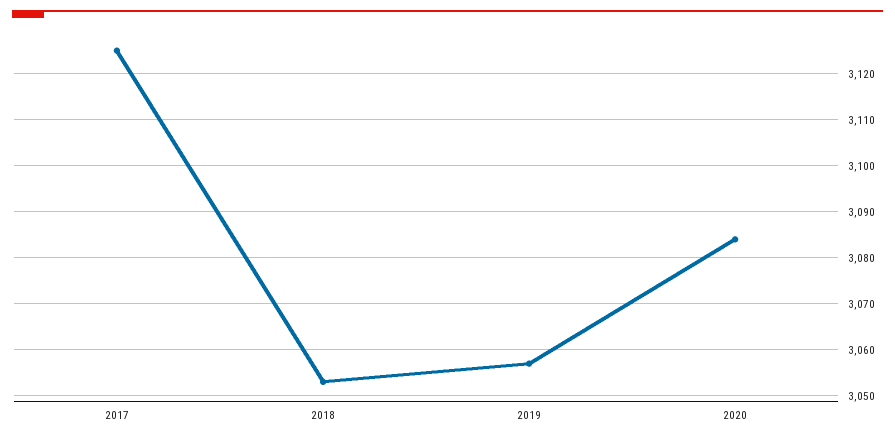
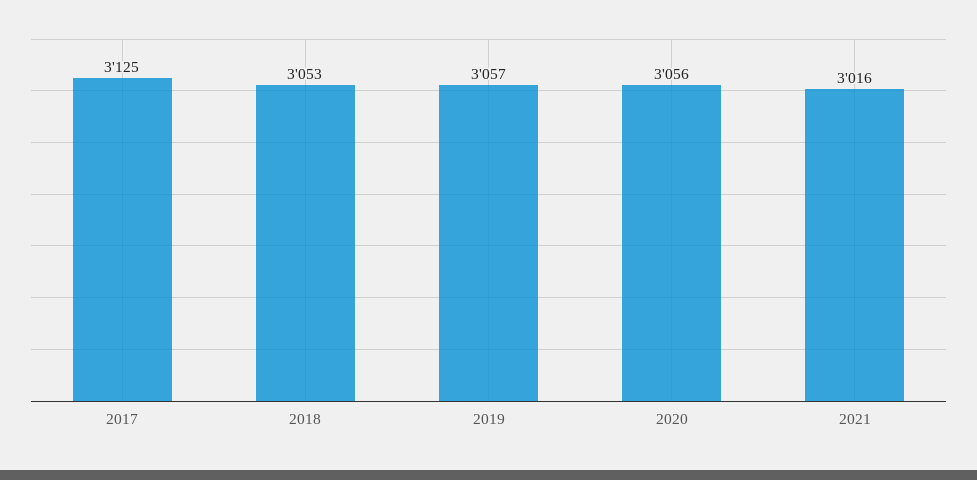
2020: 3085 -> 3056
2021: none -> 3016

